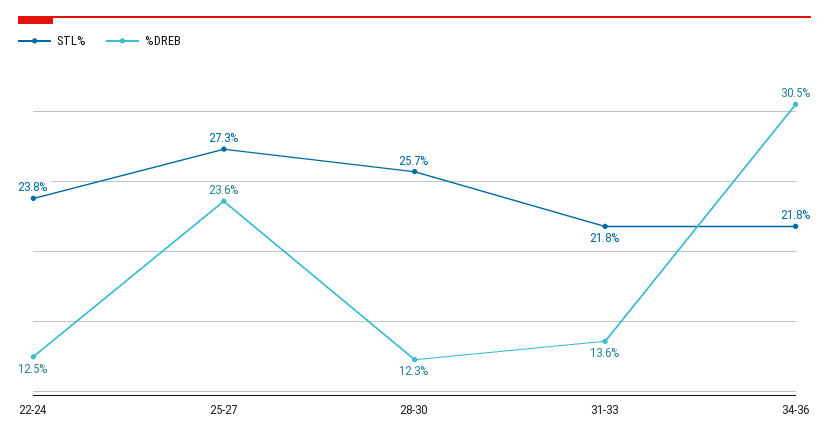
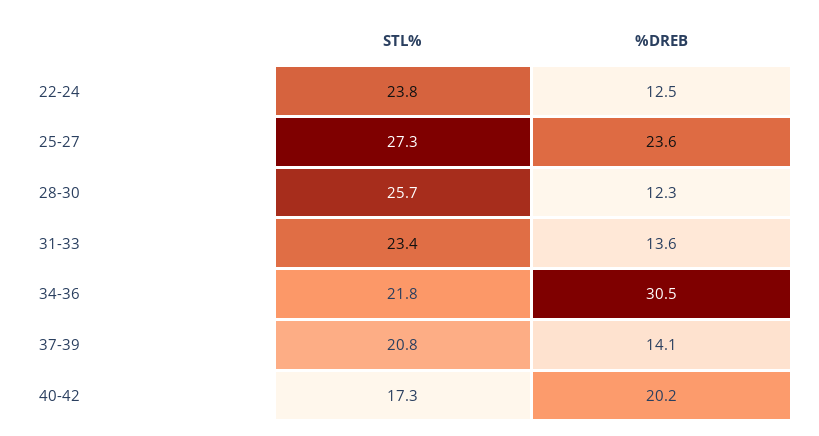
STL%, 31-33: 21.8 -> 23.4
STL%, 37-39: none -> 20.8
%DREB, 37-39: none -> 14.1
STL%, 40-42: none -> 17.3
%DREB, 40-42: none -> 20.2

